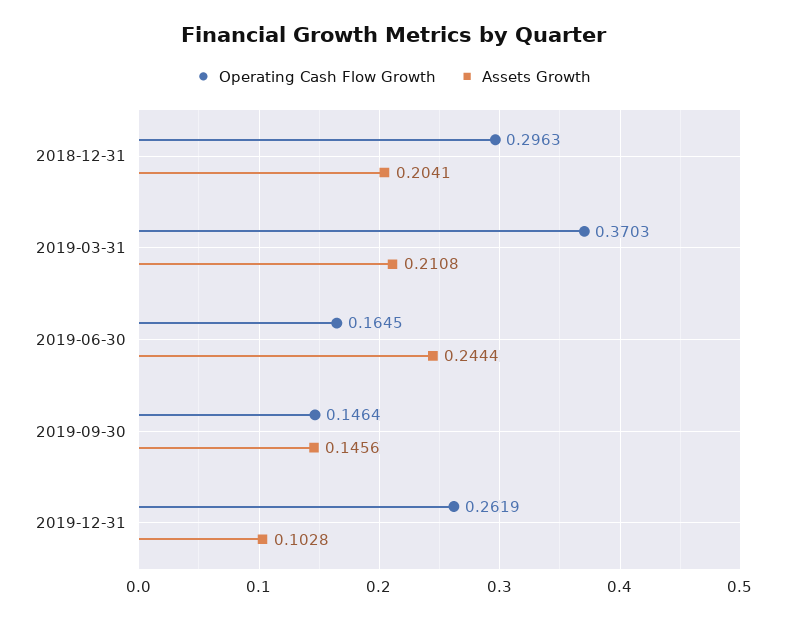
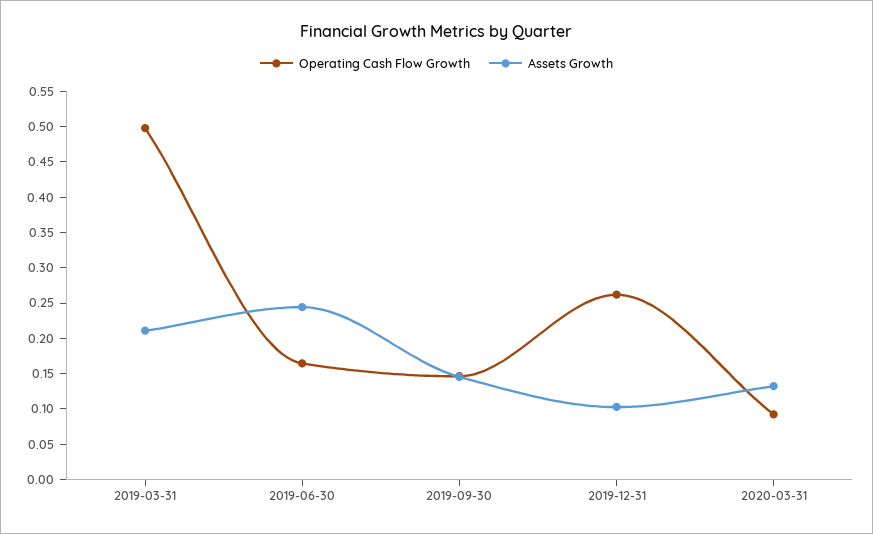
Operating Cash Flow Growth, 2018-12-31: 0.2963 -> none
Assets Growth, 2018-12-31: 0.2041 -> none
Operating Cash Flow Growth, 2019-03-31: 0.3703 -> 0.5
Operating Cash Flow Growth, 2020-03-31: none -> 0.1
Assets Growth, 2020-03-31: none -> 0.125

